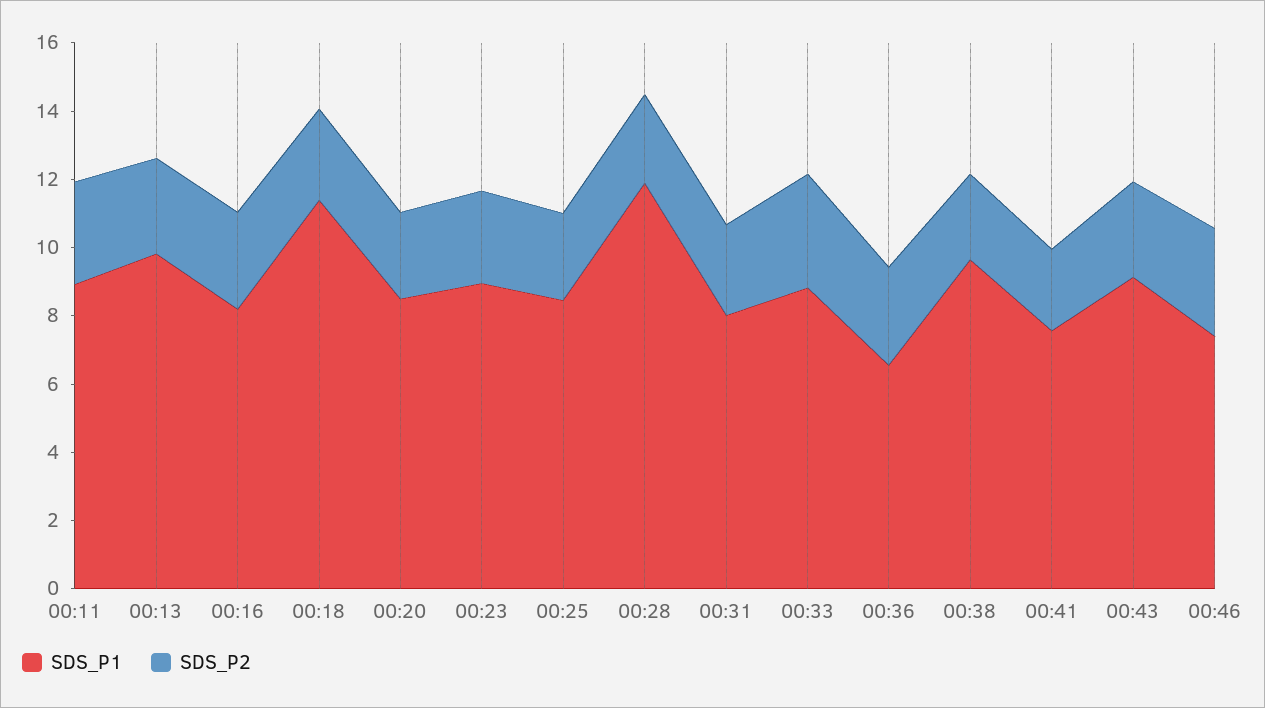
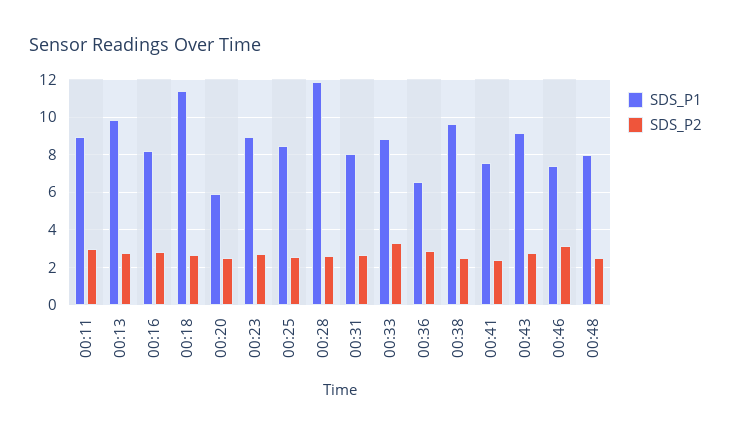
SDS_P1, 00:20: 8.5 -> 6
SDS_P1, 00:48: none -> 8
SDS_P2, 00:48: none -> 2.5

